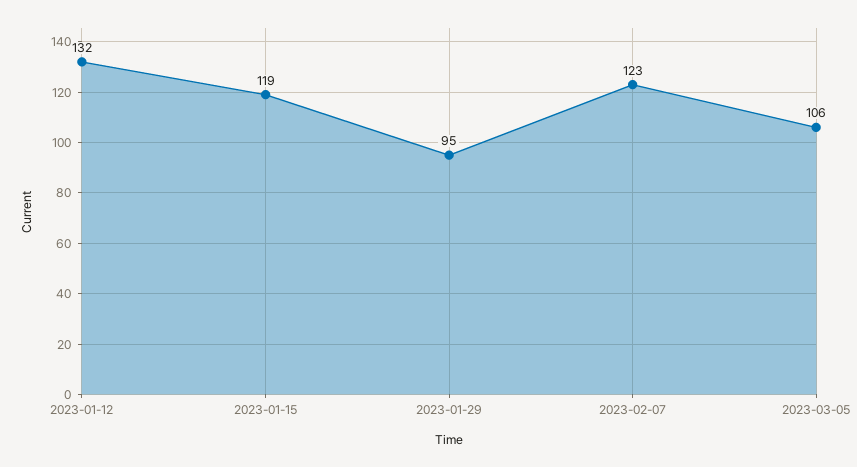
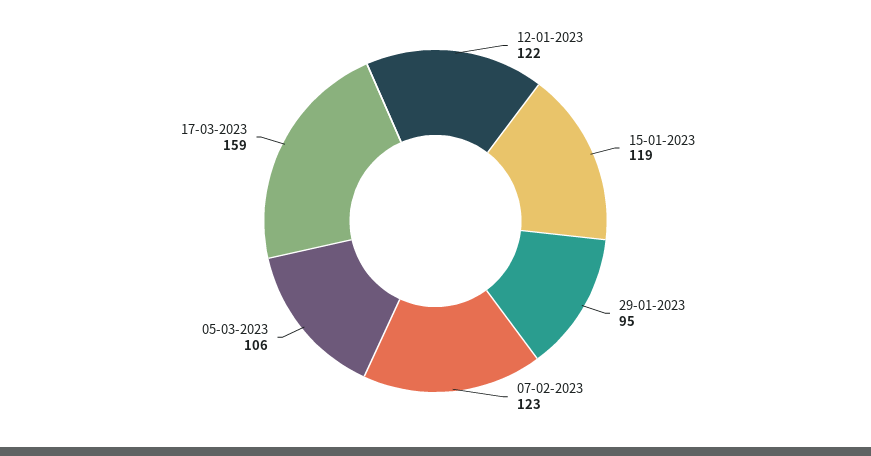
2023-01-12: 132 -> 122
17-03-2023: none -> 159

